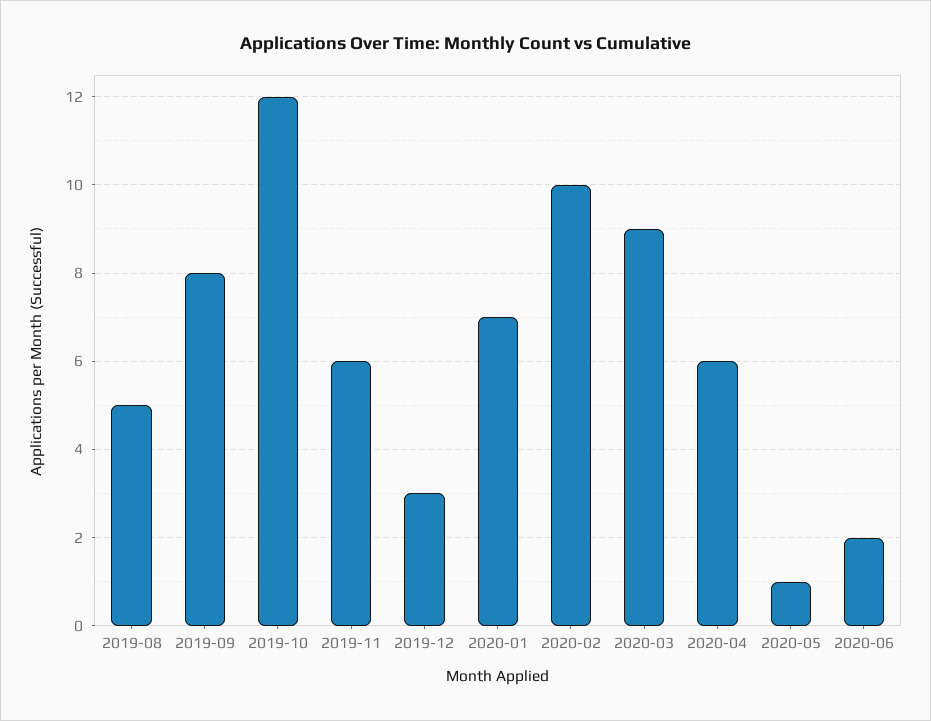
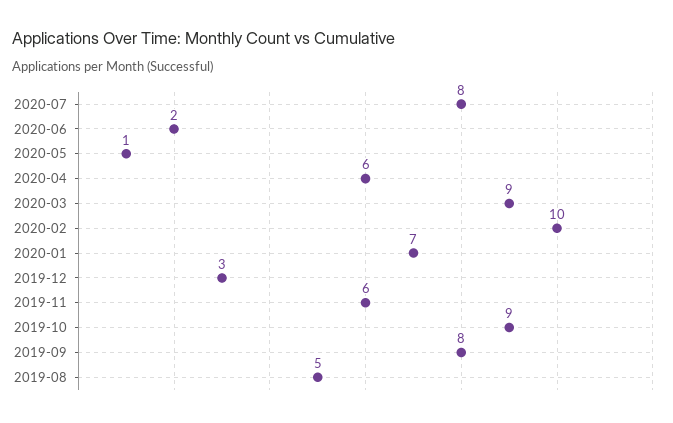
2019-10: 12 -> 9
2020-07: none -> 8

